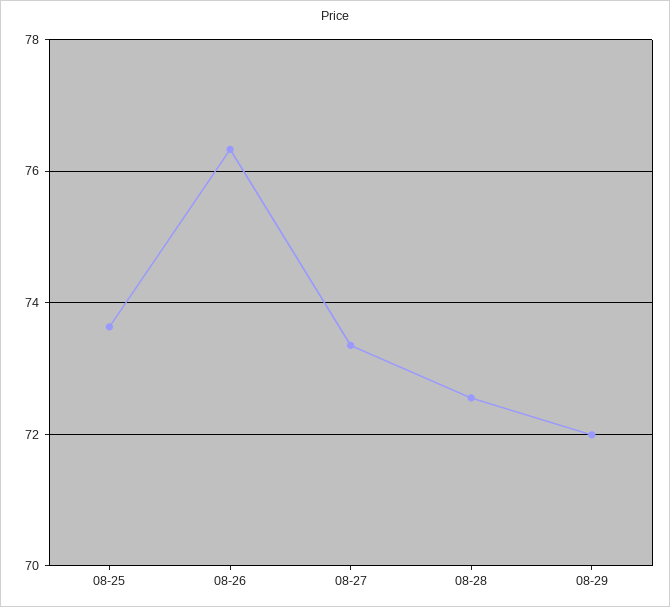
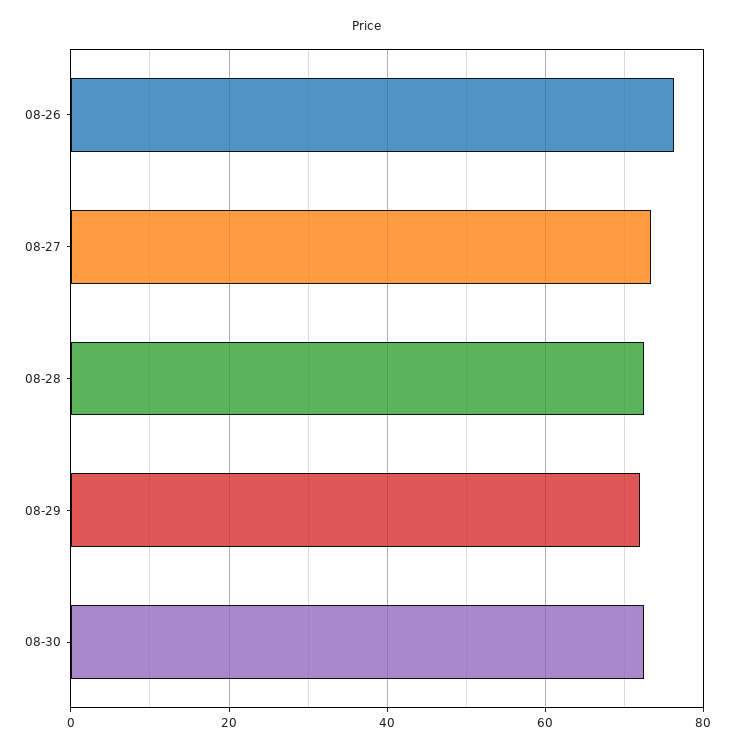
08-25: 73.6 -> none
08-30: none -> 72

